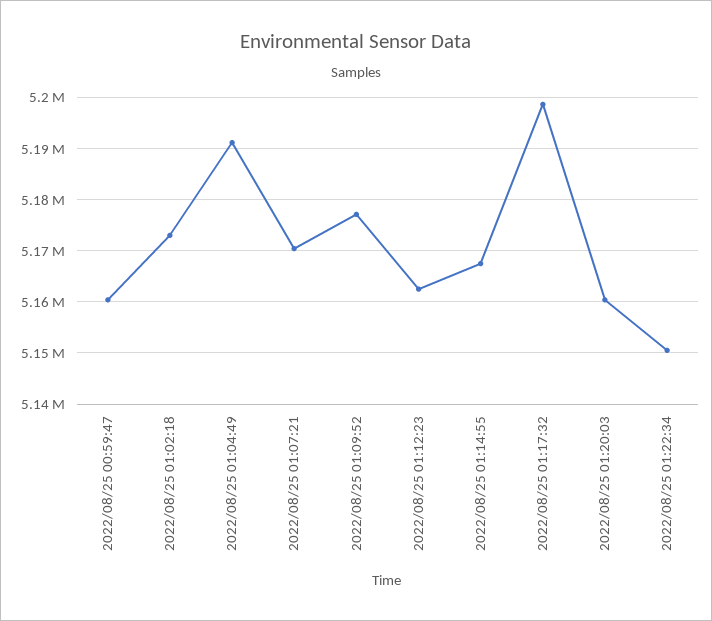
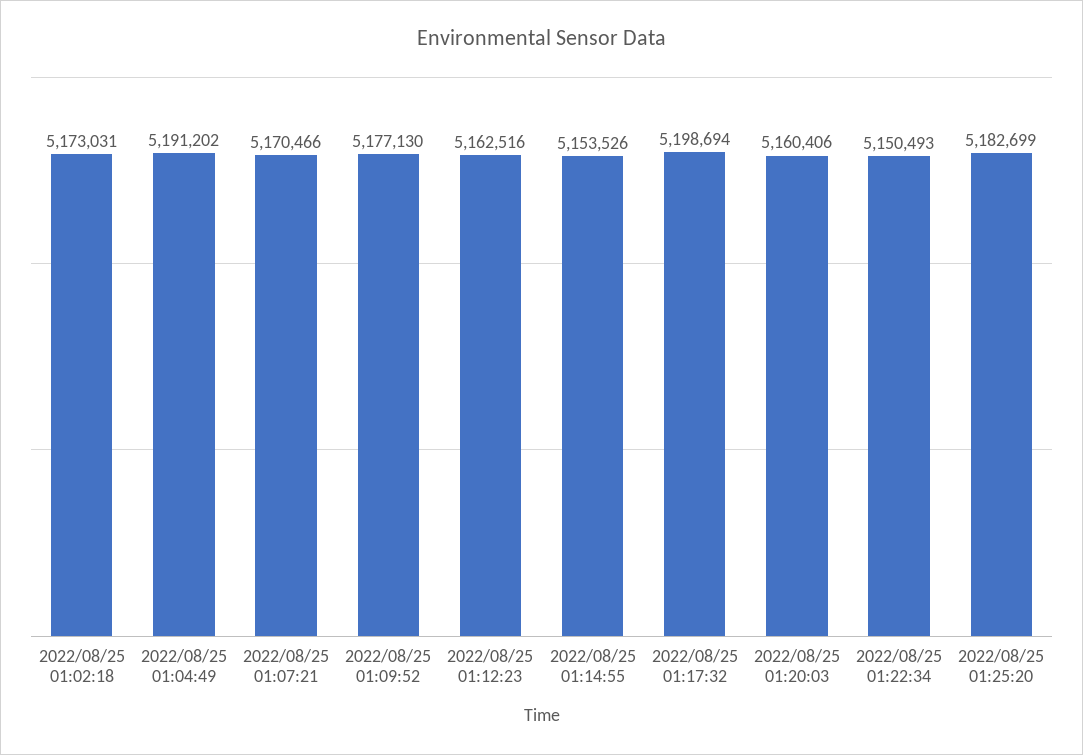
2022/08/25 00:59:47: 5160000 -> none
2022/08/25 01:14:55: 5168000 -> 5153526
2022/08/25 01:25:20: none -> 5182699

